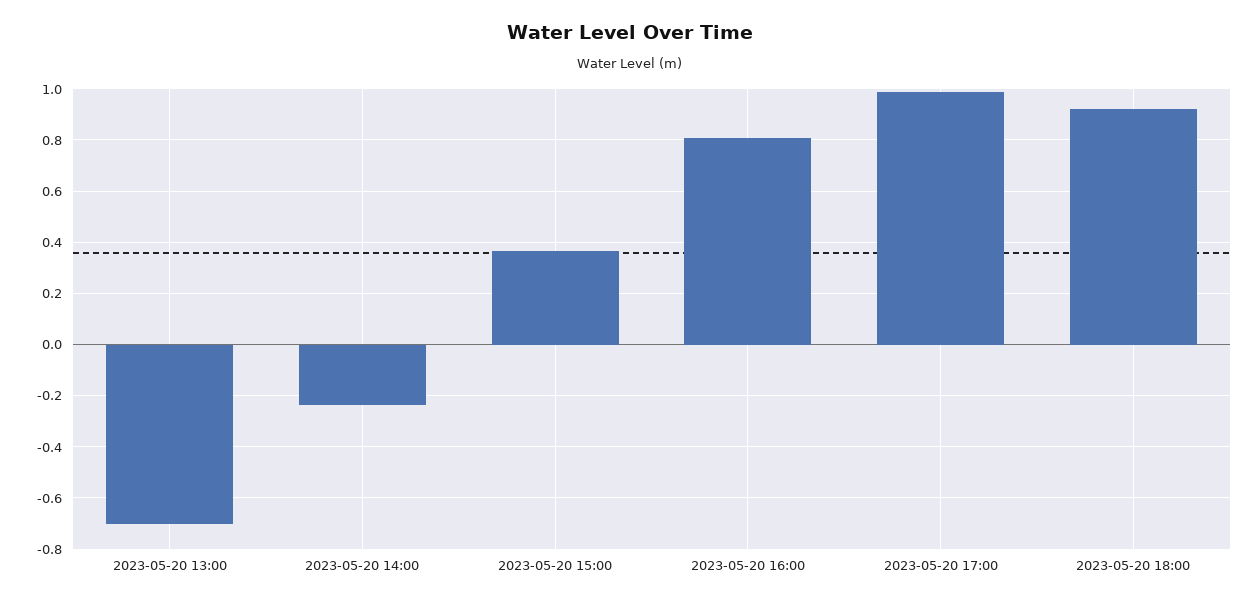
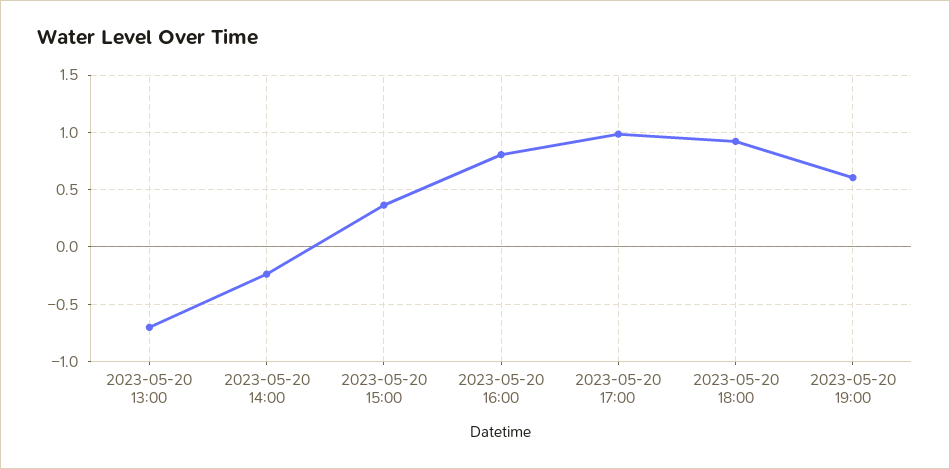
2023-05-20 19:00: none -> 0.6

